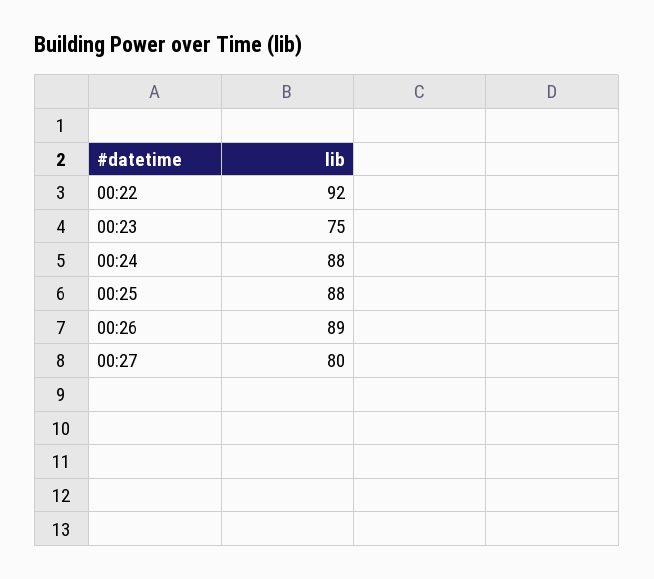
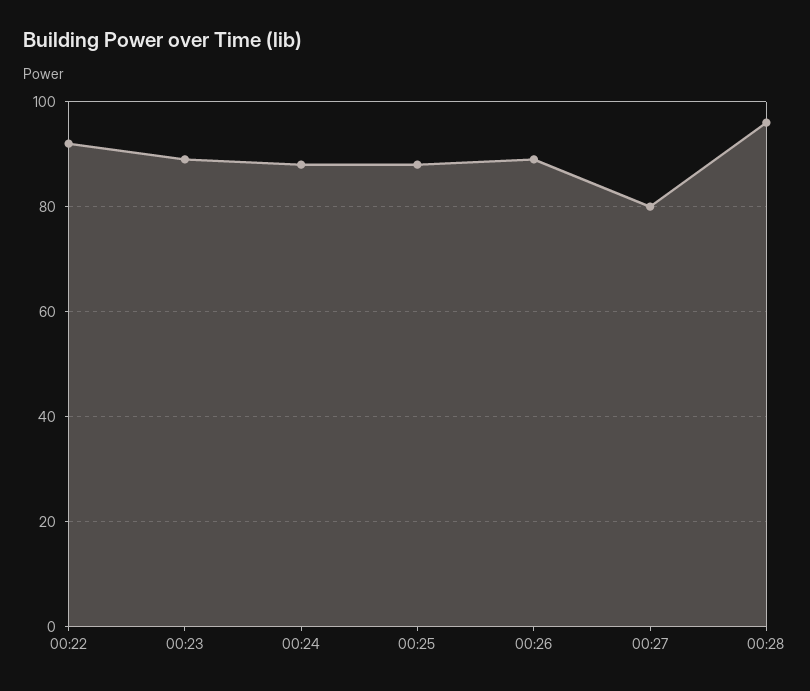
00:23: 75 -> 90
00:28: none -> 95

